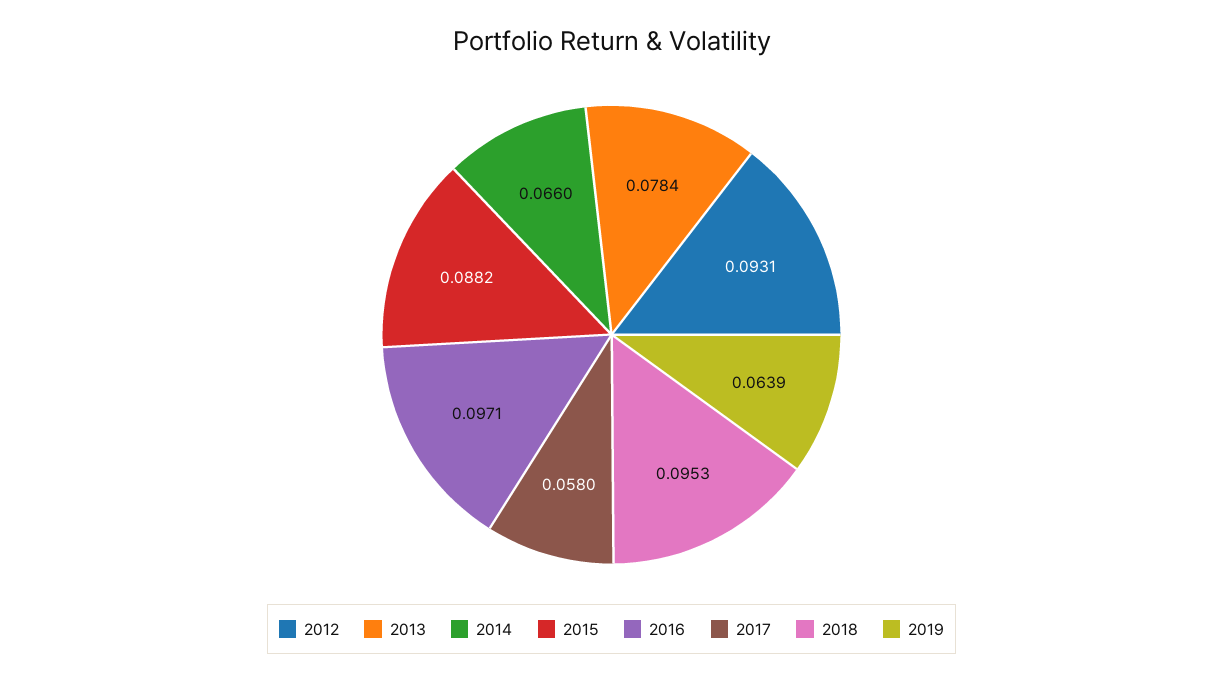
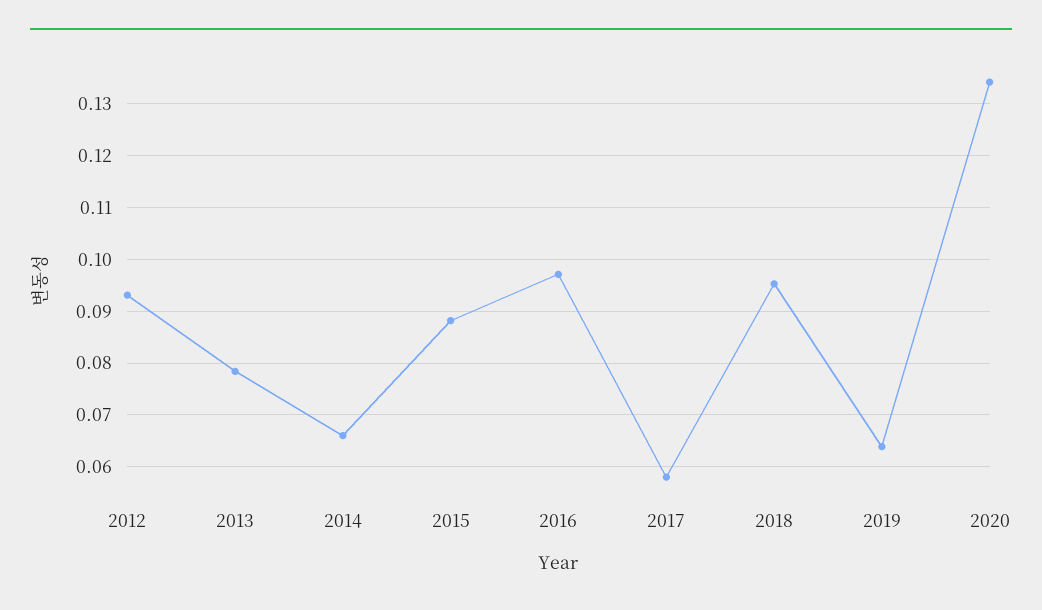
2020: none -> 0.134

